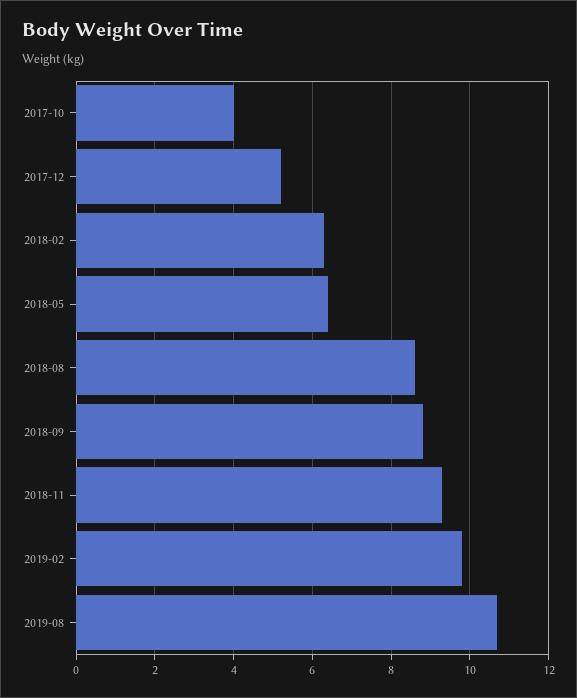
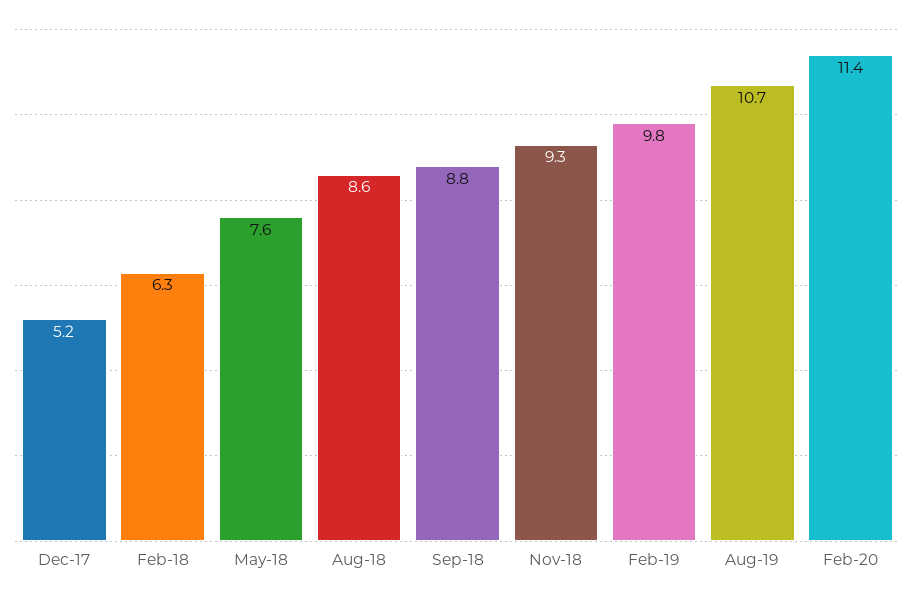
2017-10: 4 -> none
2018-05: 6.5 -> 7.6
Feb-20: none -> 11.4

